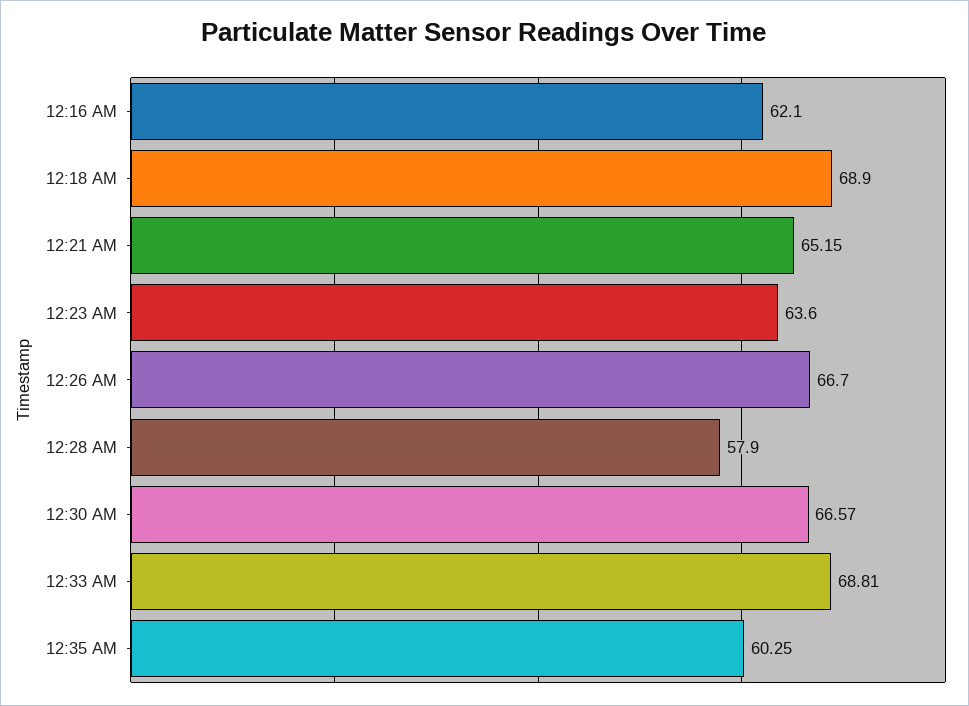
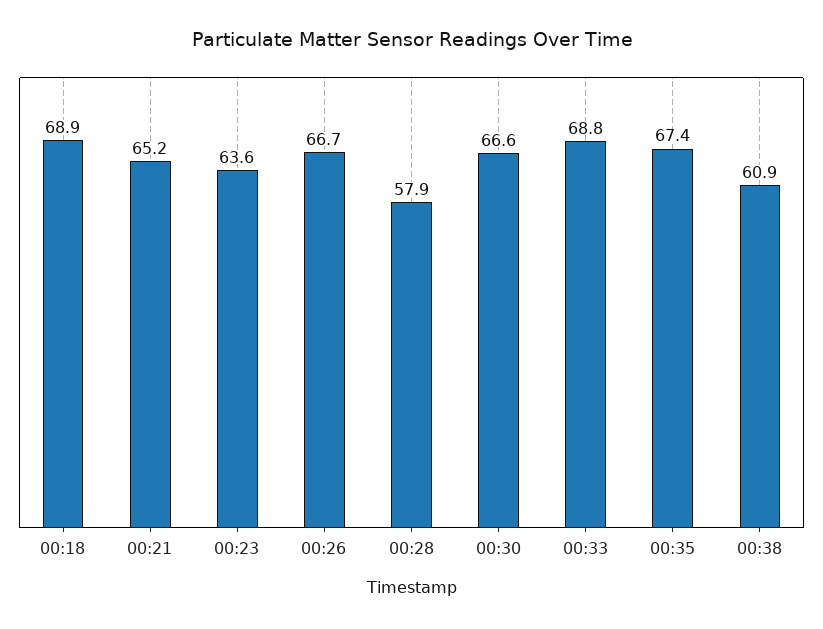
12:16 AM: 62.1 -> none
12:35 AM: 60.25 -> 67.4
00:38: none -> 60.9

